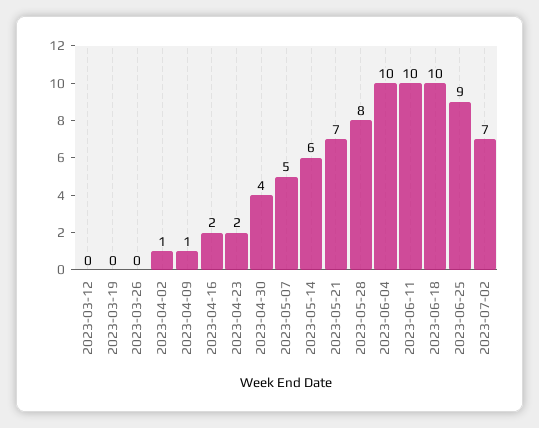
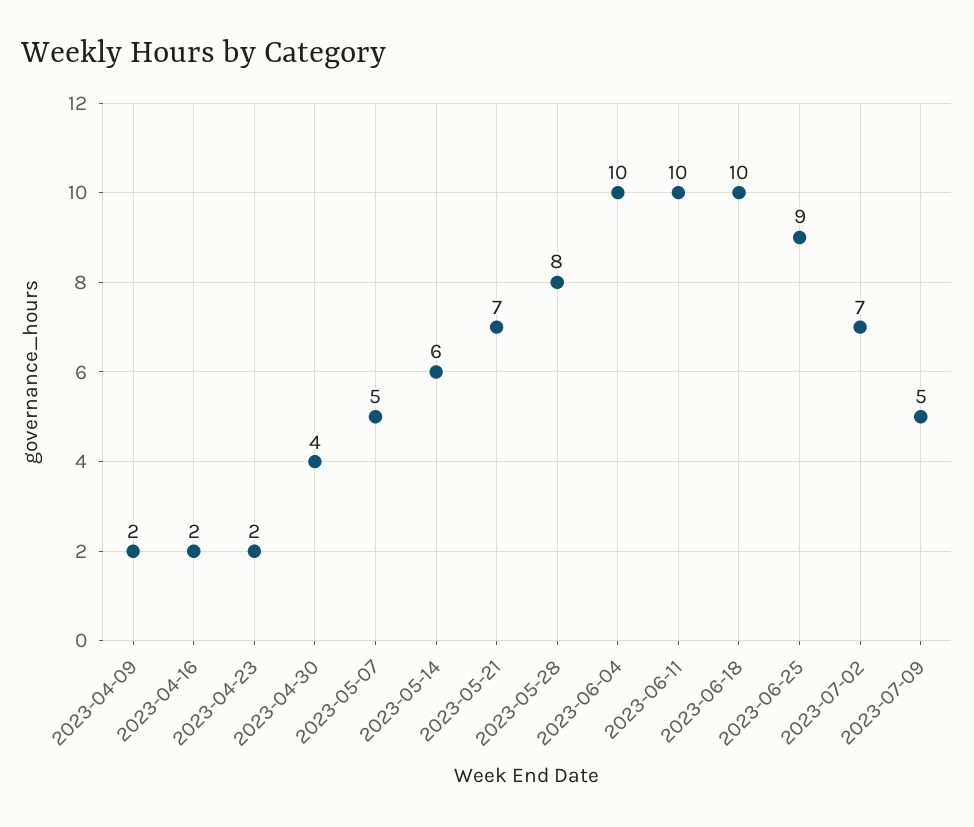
2023-03-12: 0 -> none
2023-03-19: 0 -> none
2023-03-26: 0 -> none
2023-04-02: 1 -> none
2023-04-09: 1 -> 2
2023-07-09: none -> 5

